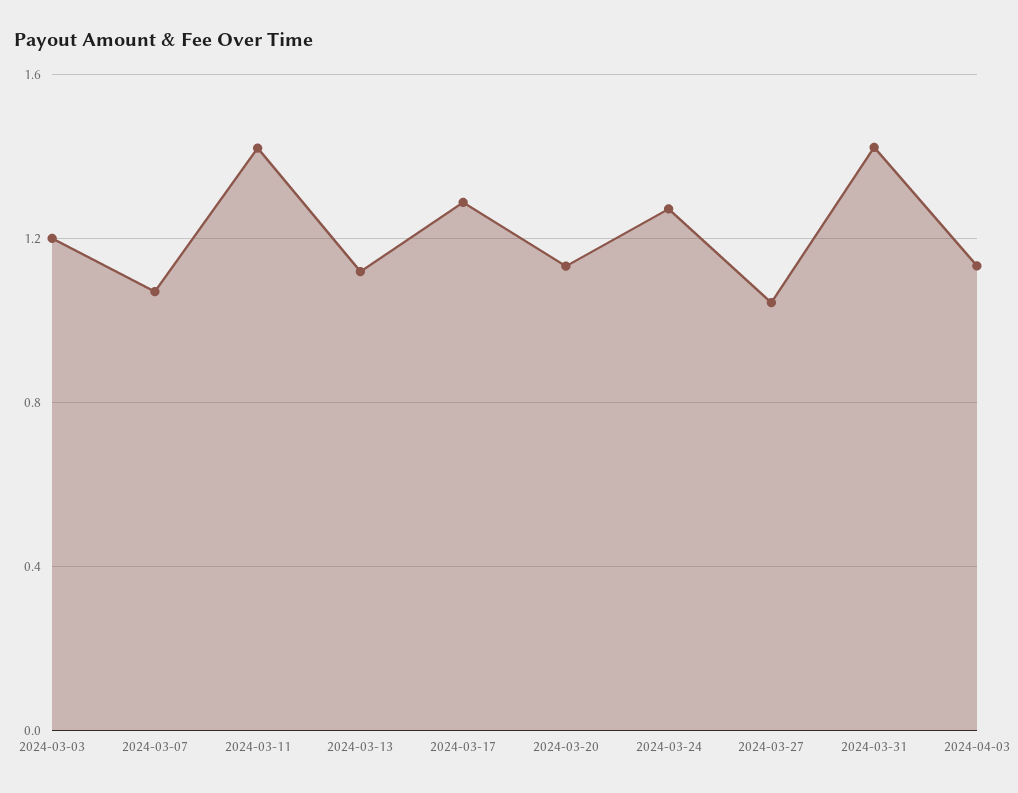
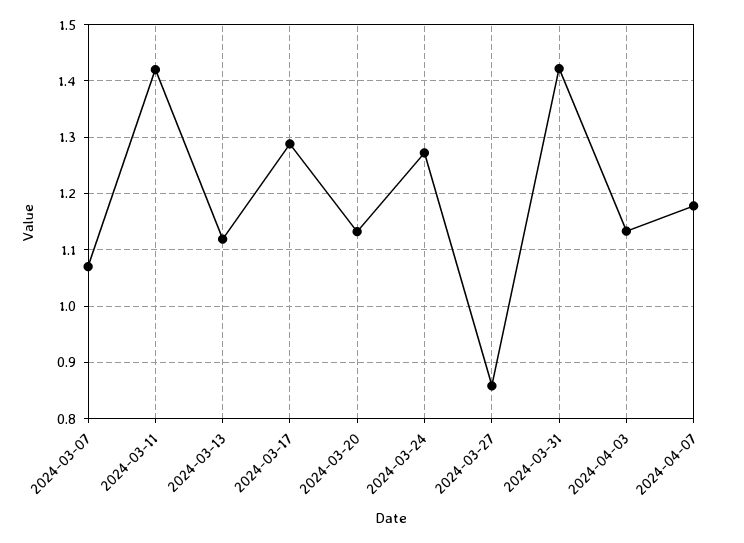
2024-03-03: 1.2 -> none
2024-03-27: 1.05 -> 0.86
2024-04-07: none -> 1.18

